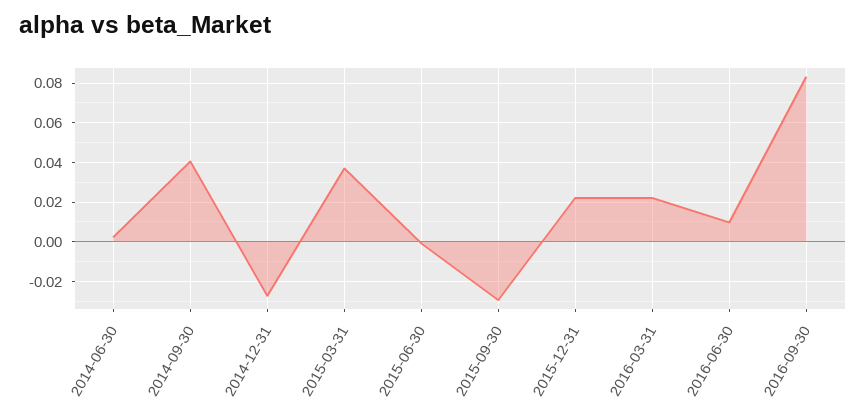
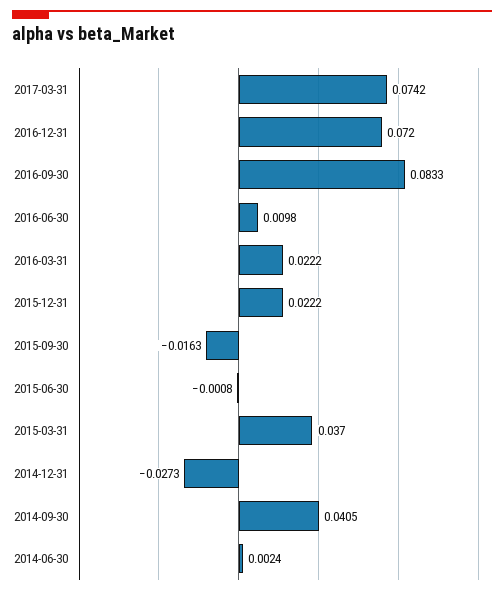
2015-09-30: -0.03 -> -0.0163
2017-03-31: none -> 0.0742
2016-12-31: none -> 0.072

